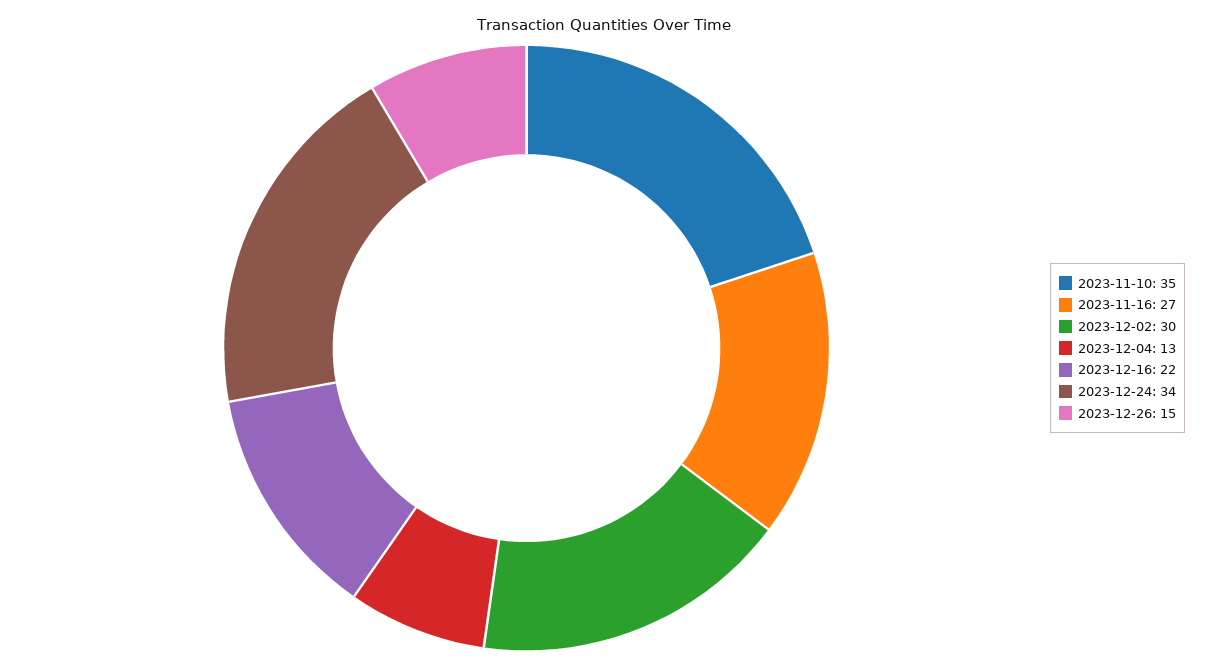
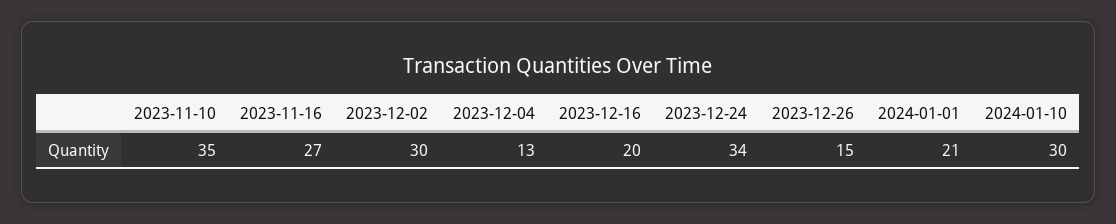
2023-12-16: 22 -> 20
2024-01-01: none -> 21
2024-01-10: none -> 30

